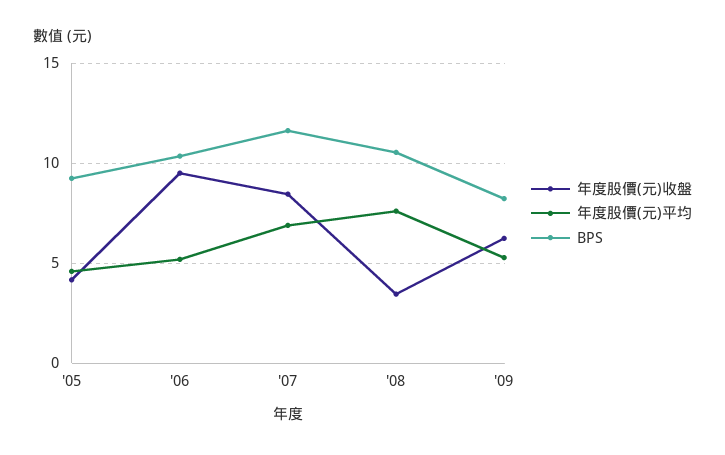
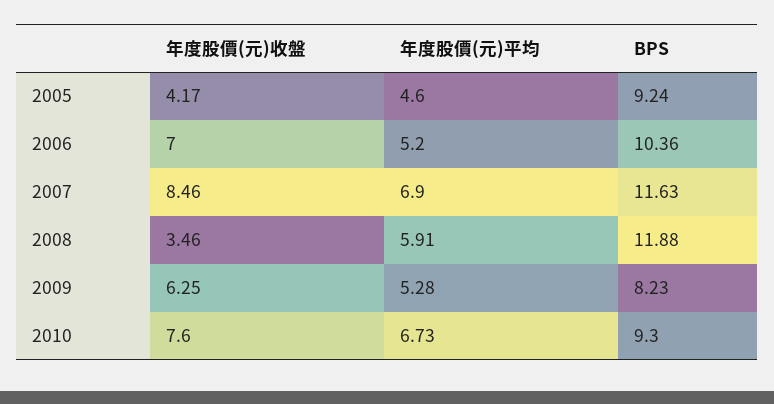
年度股價(元)收盤, '06: 9.5 -> 7
年度股價(元)平均, '08: 7.5 -> 5.91
BPS, '08: 10.5 -> 11.88
年度股價(元)收盤, 2010: none -> 7.6
年度股價(元)平均, 2010: none -> 6.73
BPS, 2010: none -> 9.3

